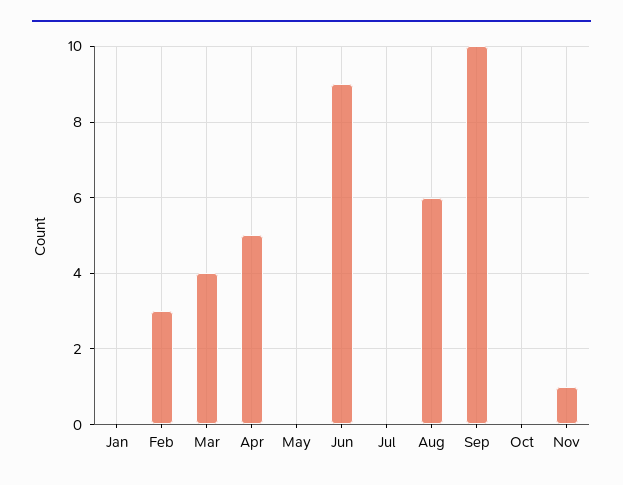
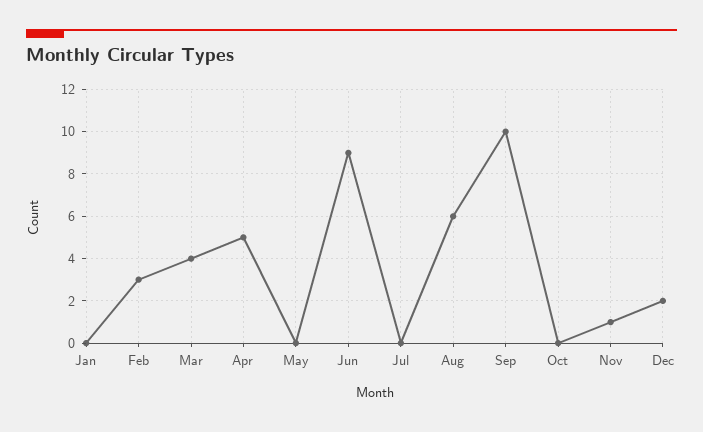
Dec: none -> 2

